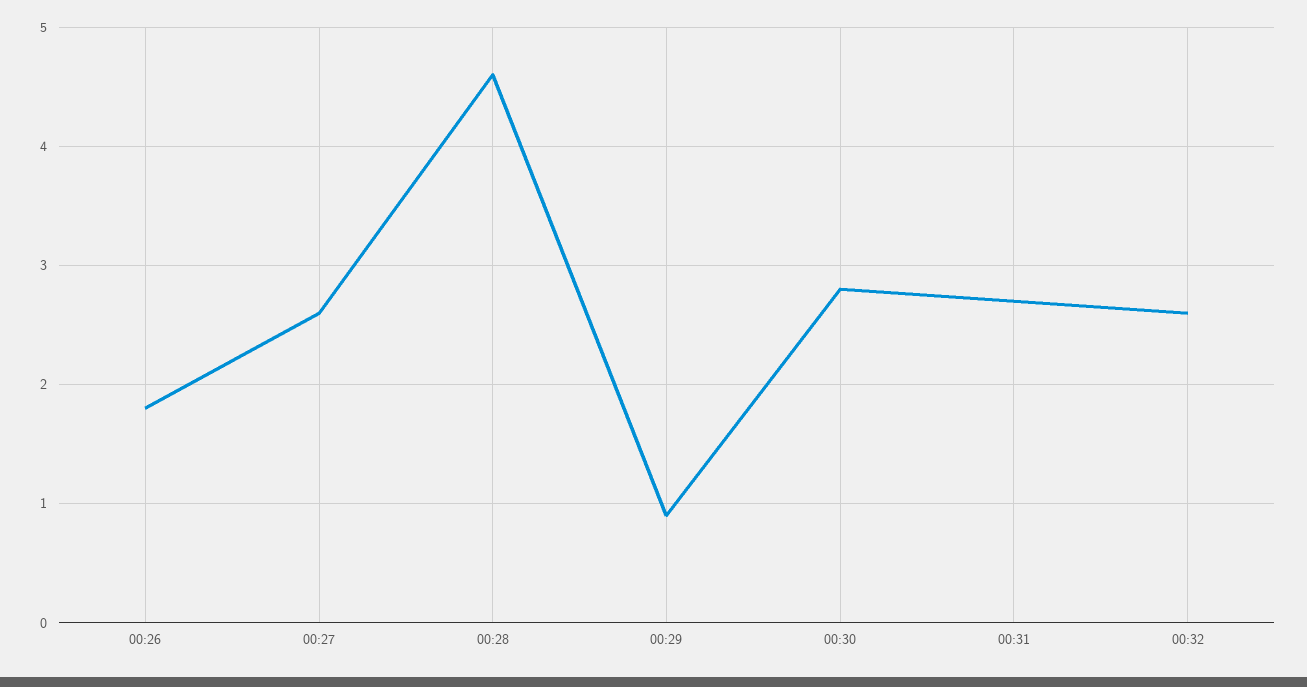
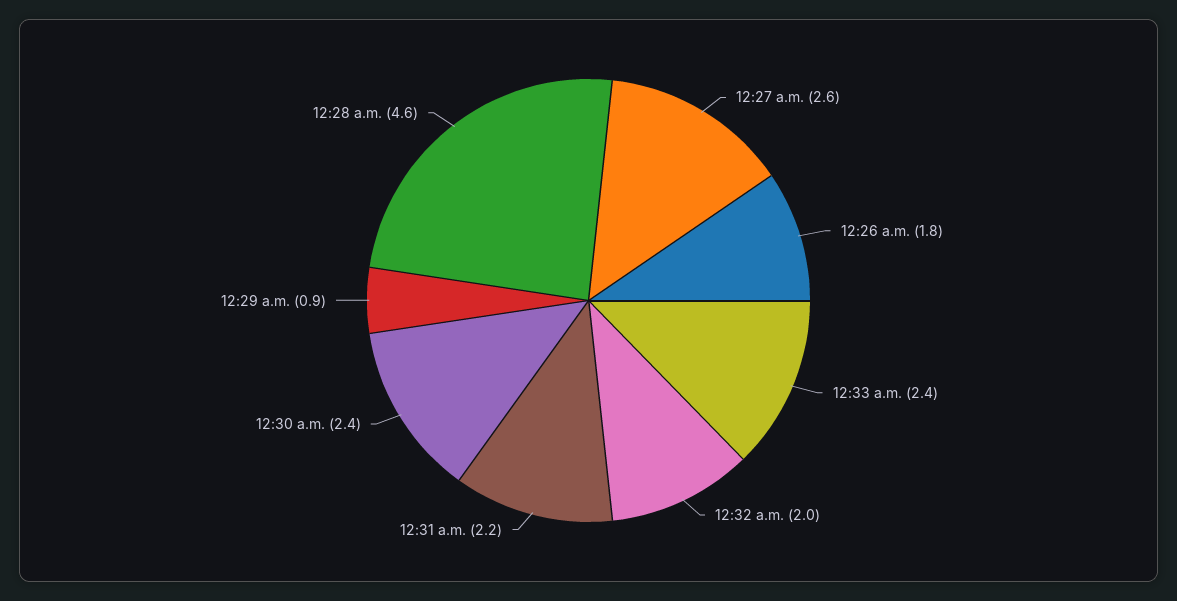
00:30: 2.8 -> 2.4
00:31: 2.7 -> 2.2
00:32: 2.6 -> 2
12:33 a.m.: none -> 2.4

